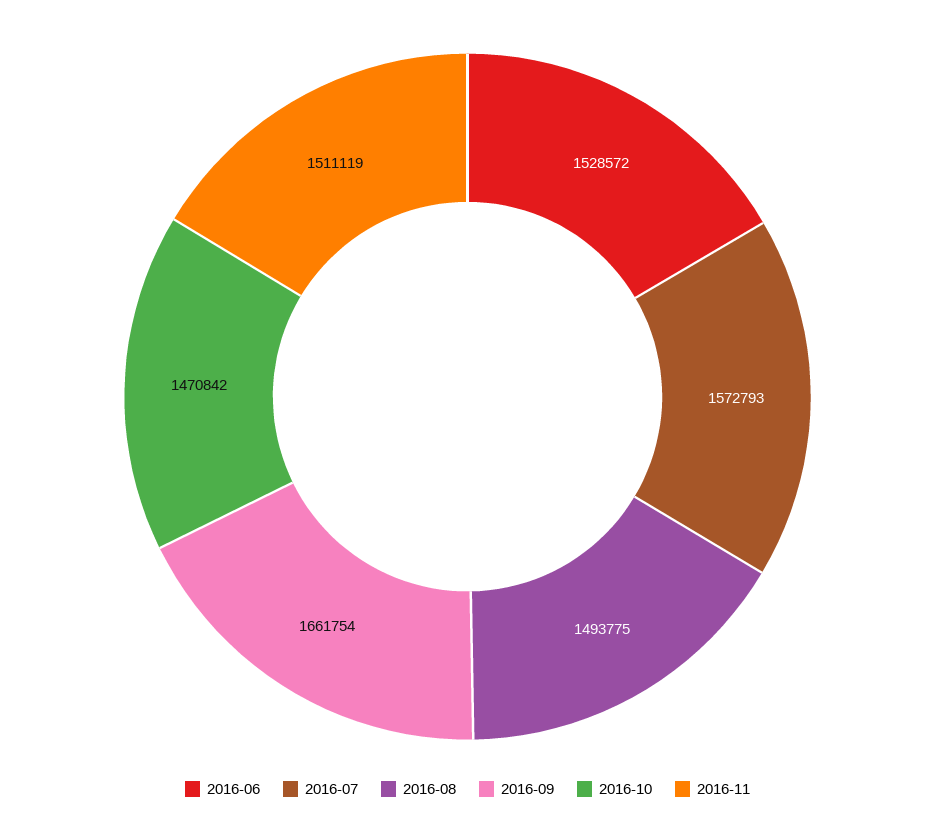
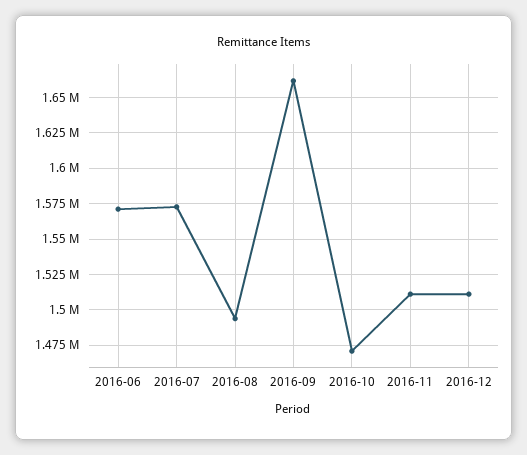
2016-06: 1528572 -> 1570000
2016-12: none -> 1510000

